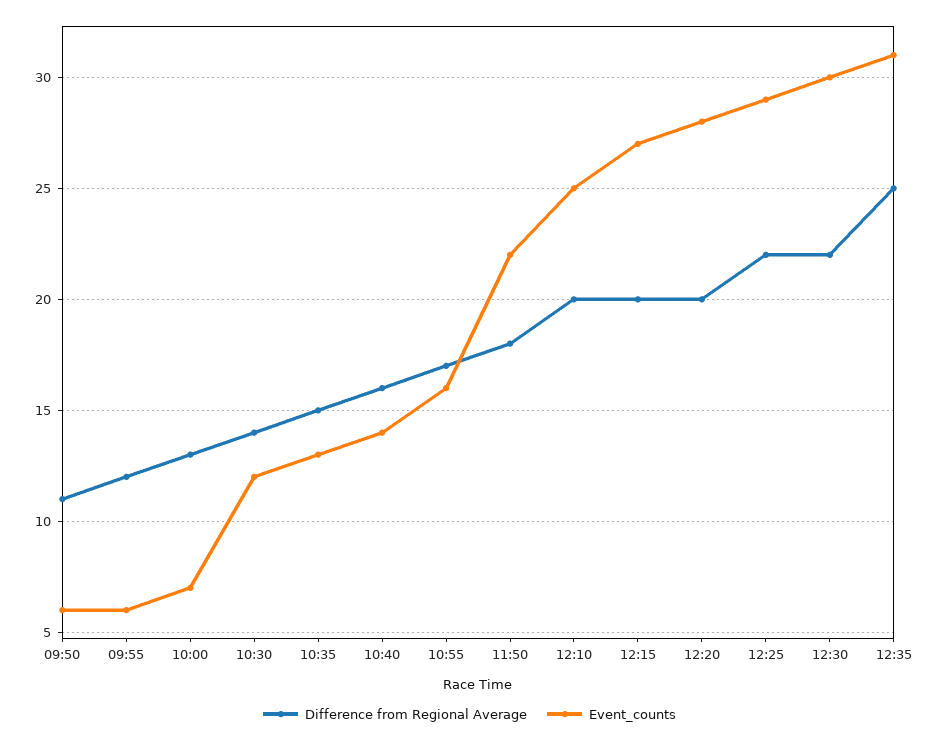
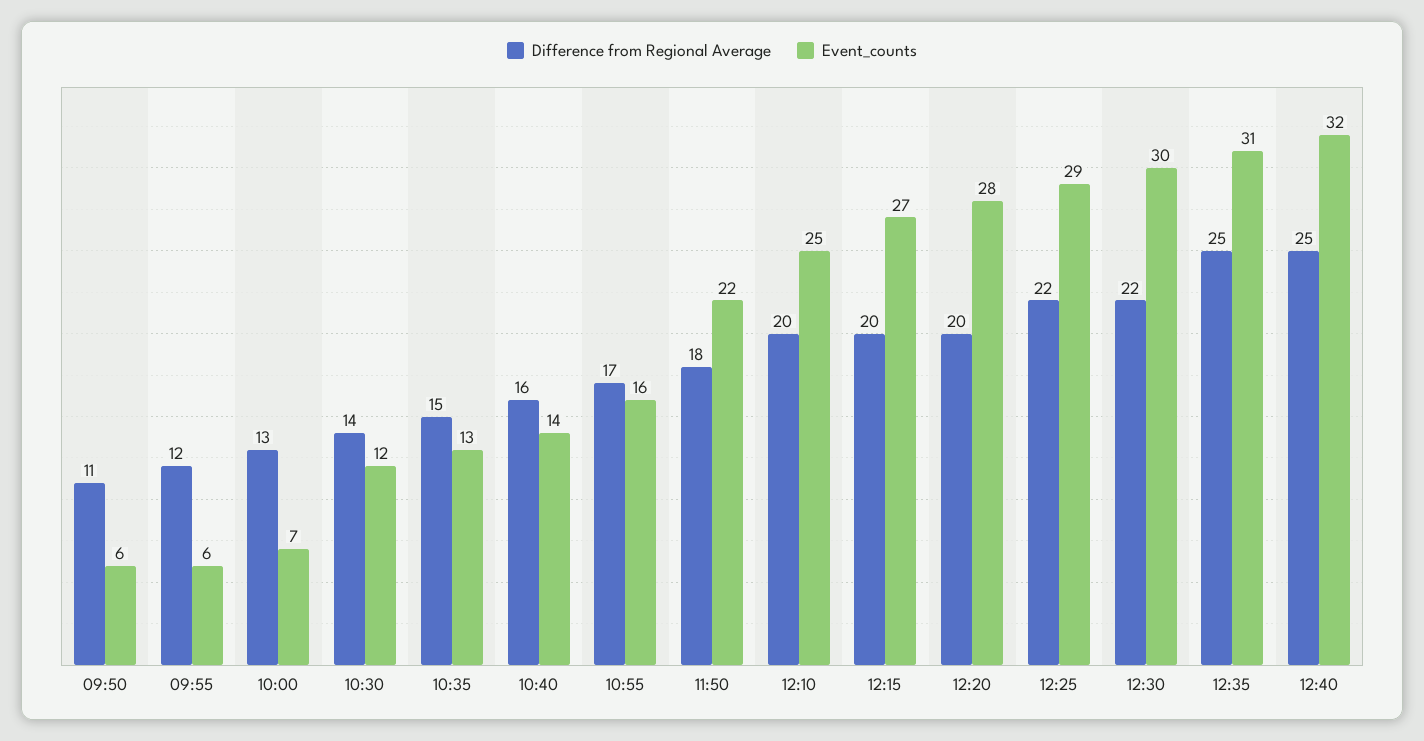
Difference from Regional Average, 12:40: none -> 25
Event_counts, 12:40: none -> 32

